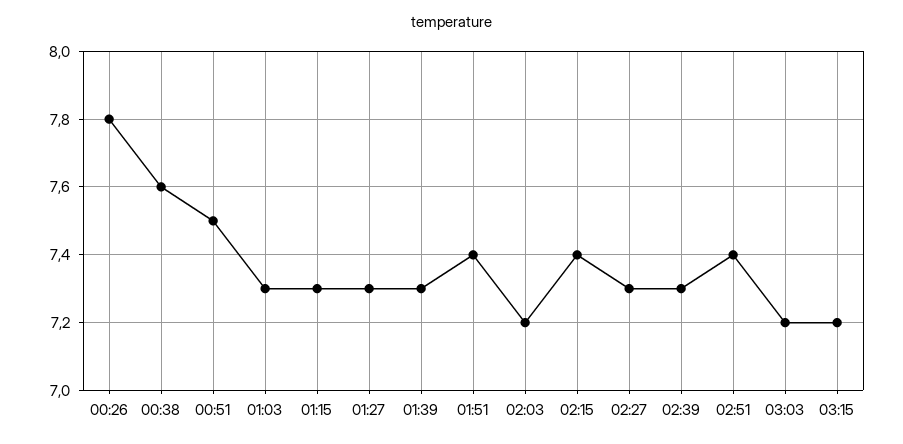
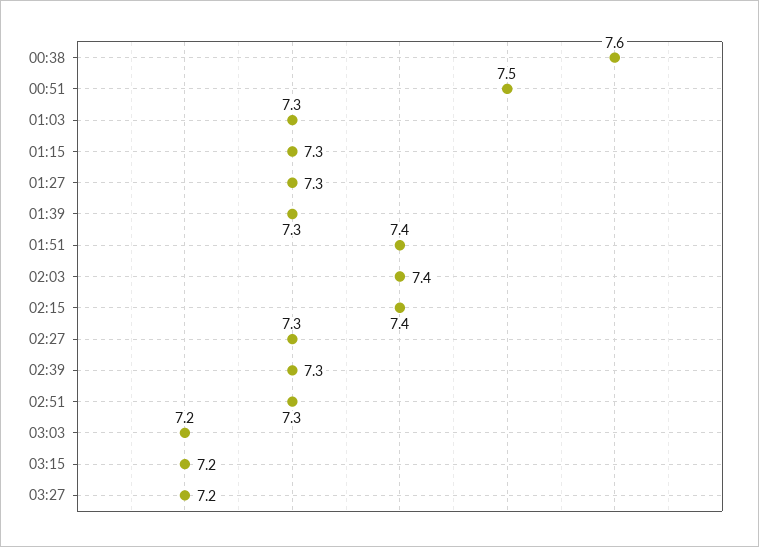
00:26: 7.8 -> none
02:03: 7.2 -> 7.4
02:51: 7.4 -> 7.3
03:27: none -> 7.2

